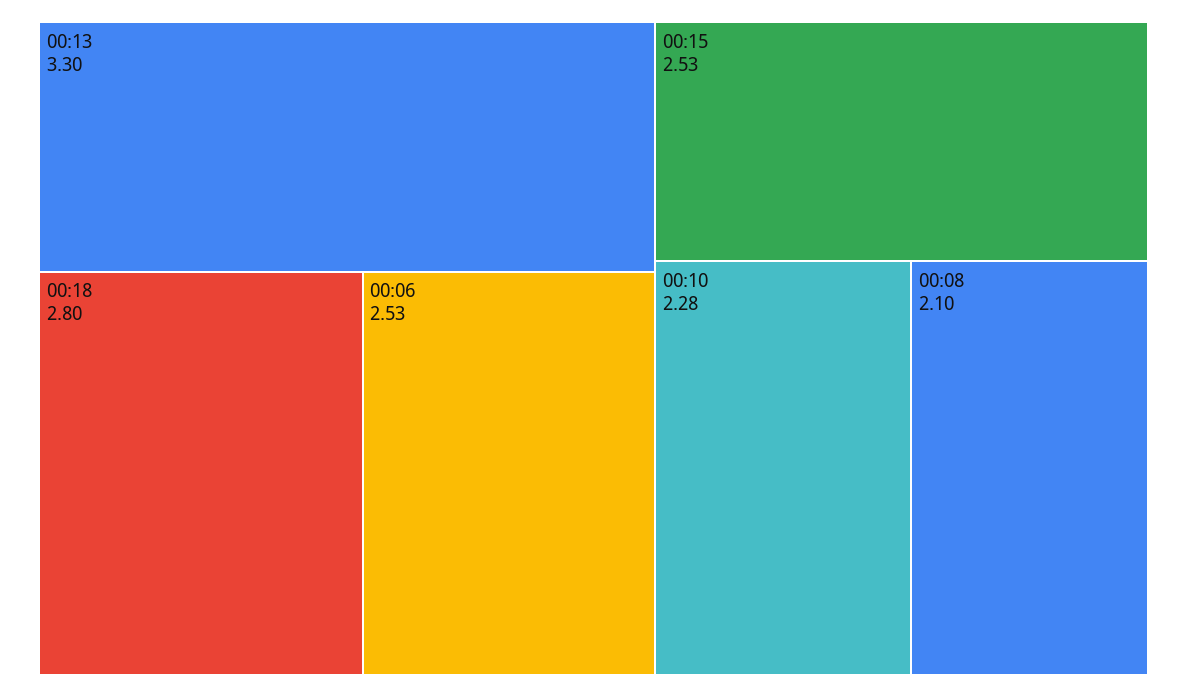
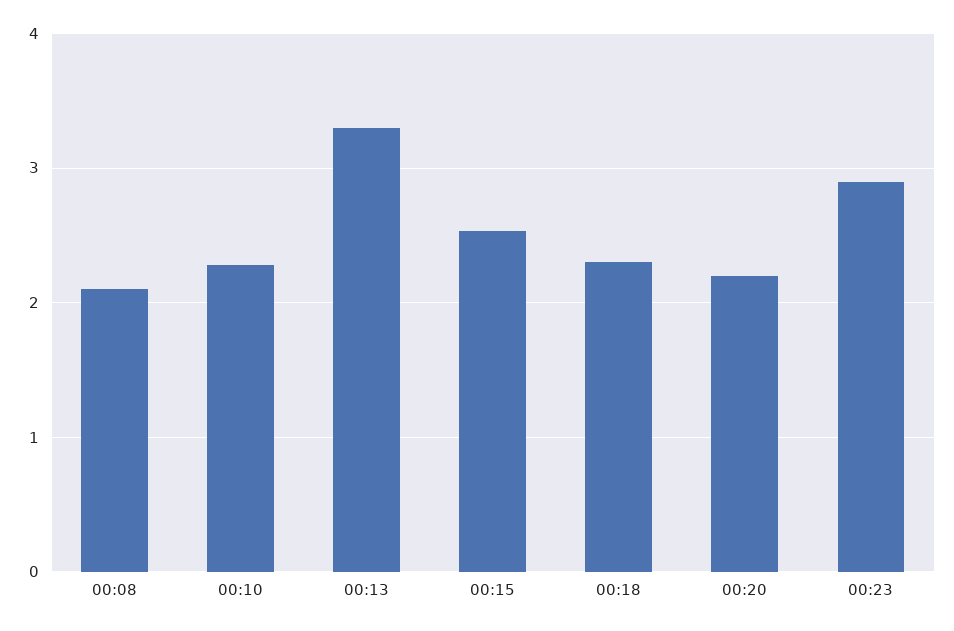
00:18: 2.8 -> 2.3
00:06: 2.53 -> none
00:20: none -> 2.2
00:23: none -> 2.9

